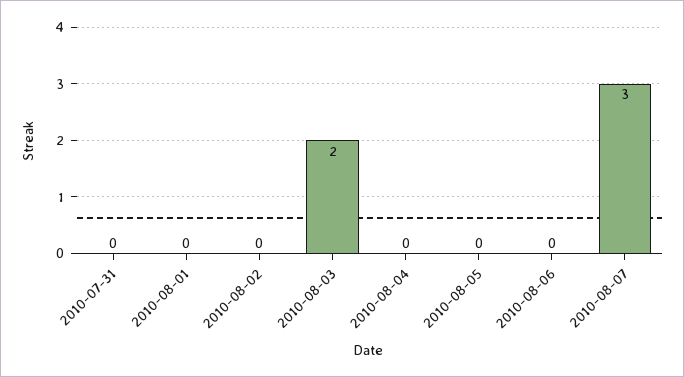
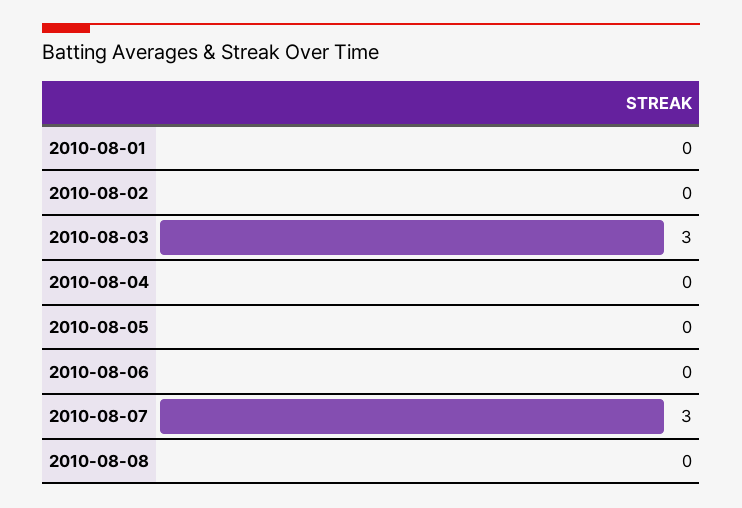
2010-07-31: 0 -> none
2010-08-03: 2 -> 3
2010-08-08: none -> 0

